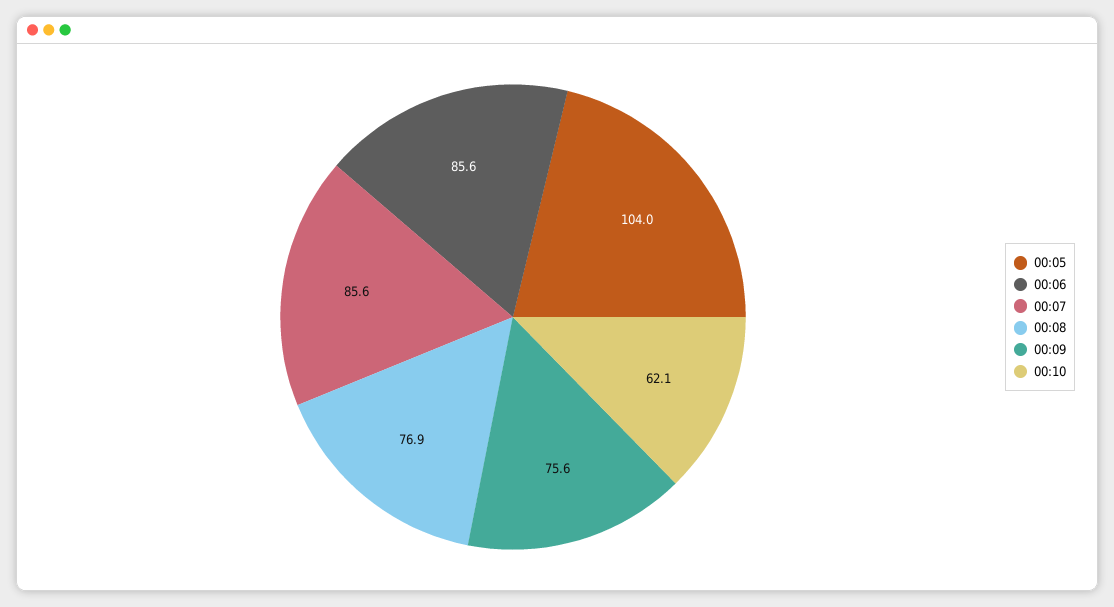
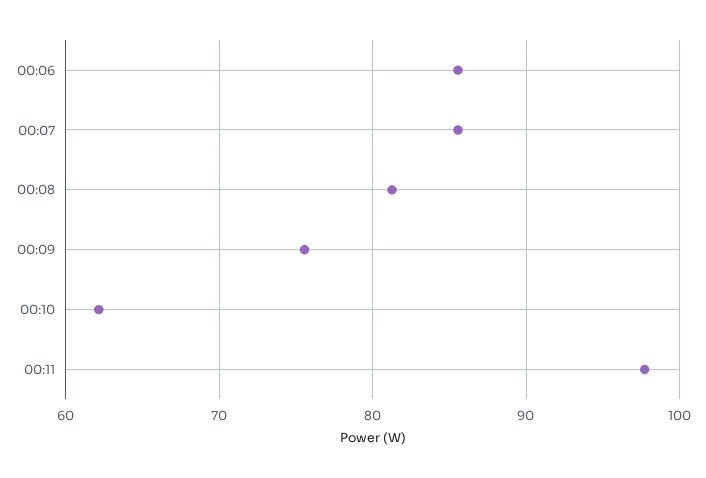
00:05: 104 -> none
00:08: 76.9 -> 81
00:11: none -> 98

